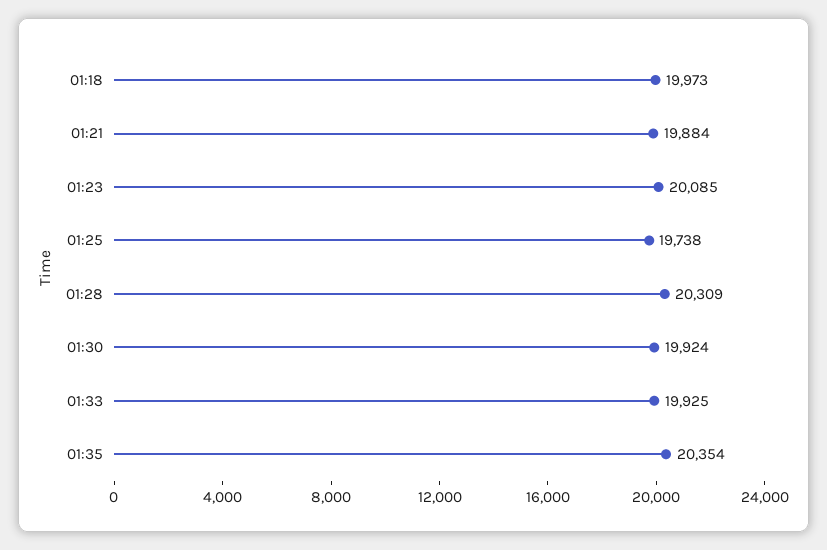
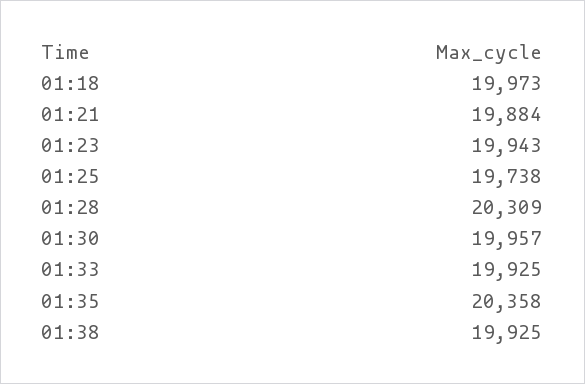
01:23: 20085 -> 19943
01:30: 19924 -> 19957
01:35: 20354 -> 20358
01:38: none -> 19925

